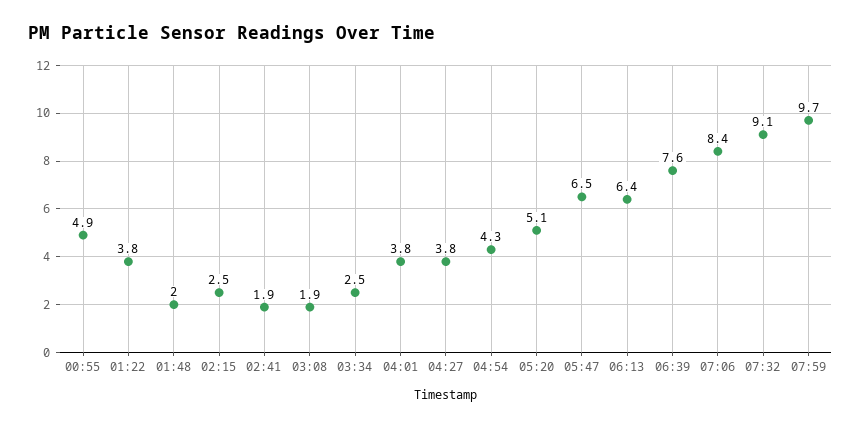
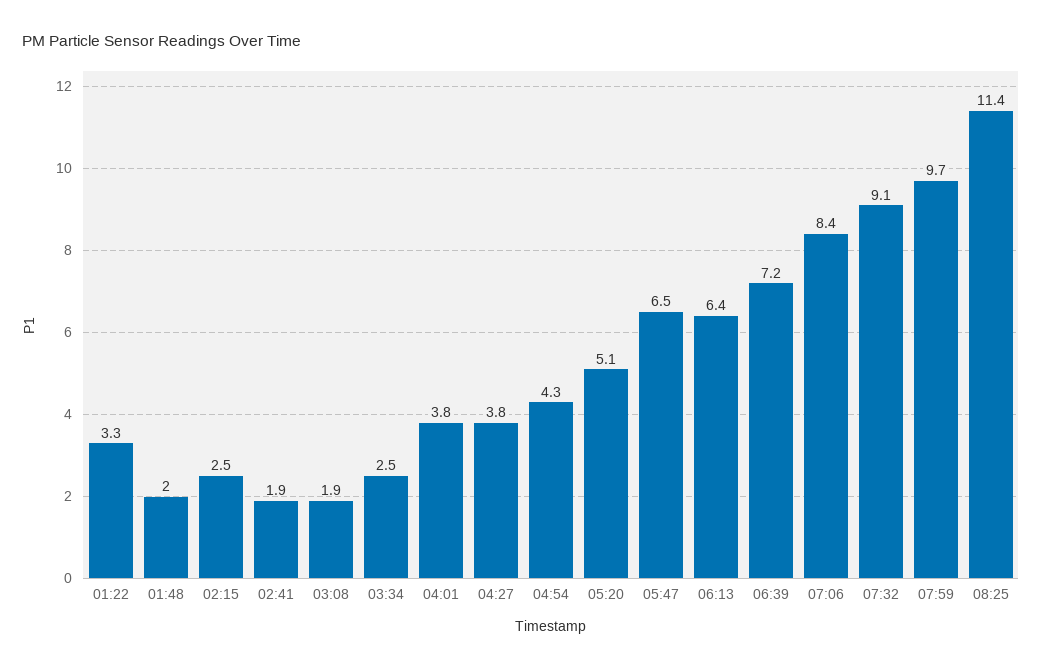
00:55: 4.9 -> none
01:22: 3.8 -> 3.3
06:39: 7.6 -> 7.2
08:25: none -> 11.4

